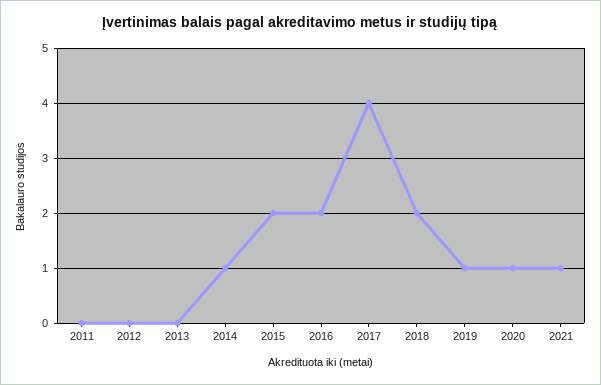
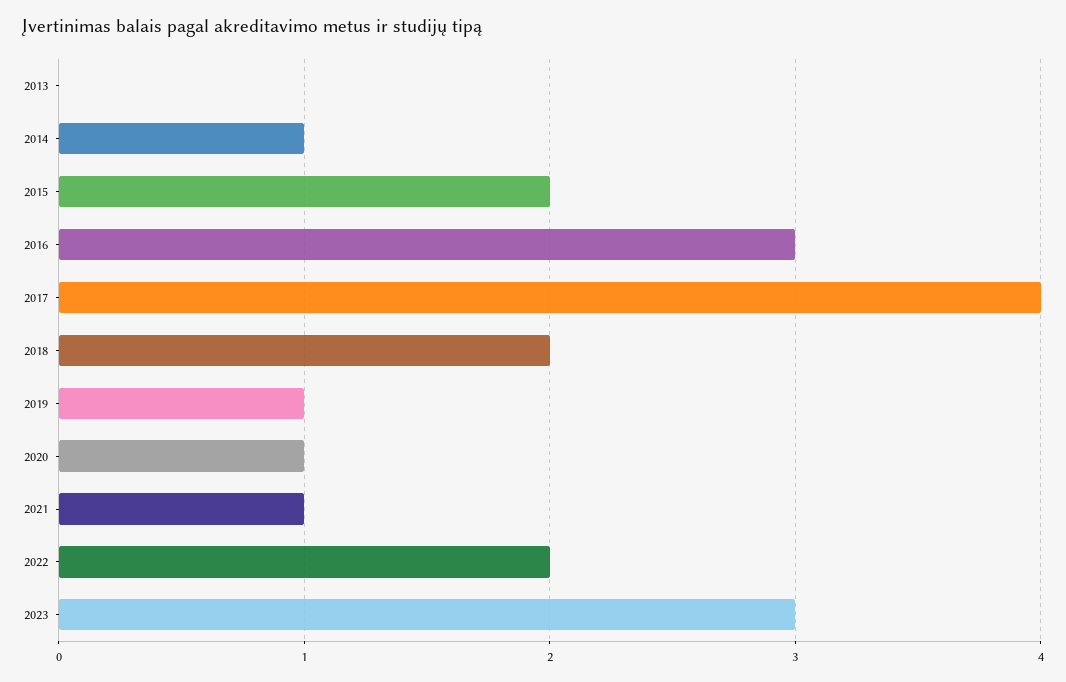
2011: 0 -> none
2012: 0 -> none
2016: 2 -> 3
2022: none -> 2
2023: none -> 3

